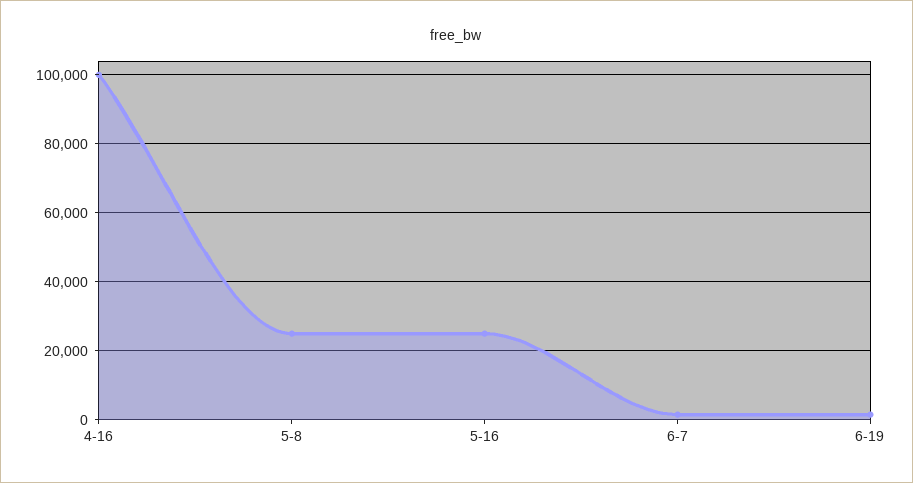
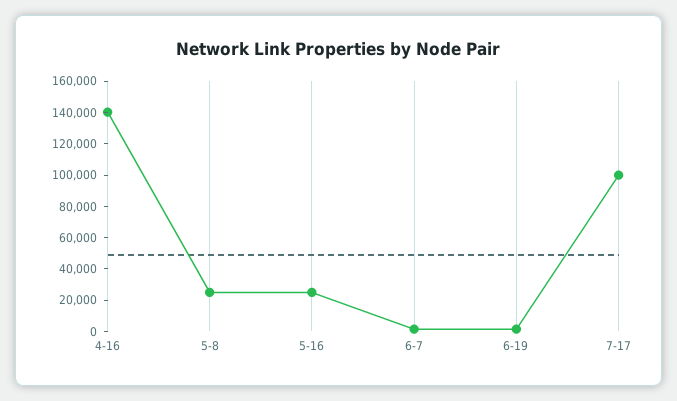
4-16: 100000 -> 140000
7-17: none -> 100000

